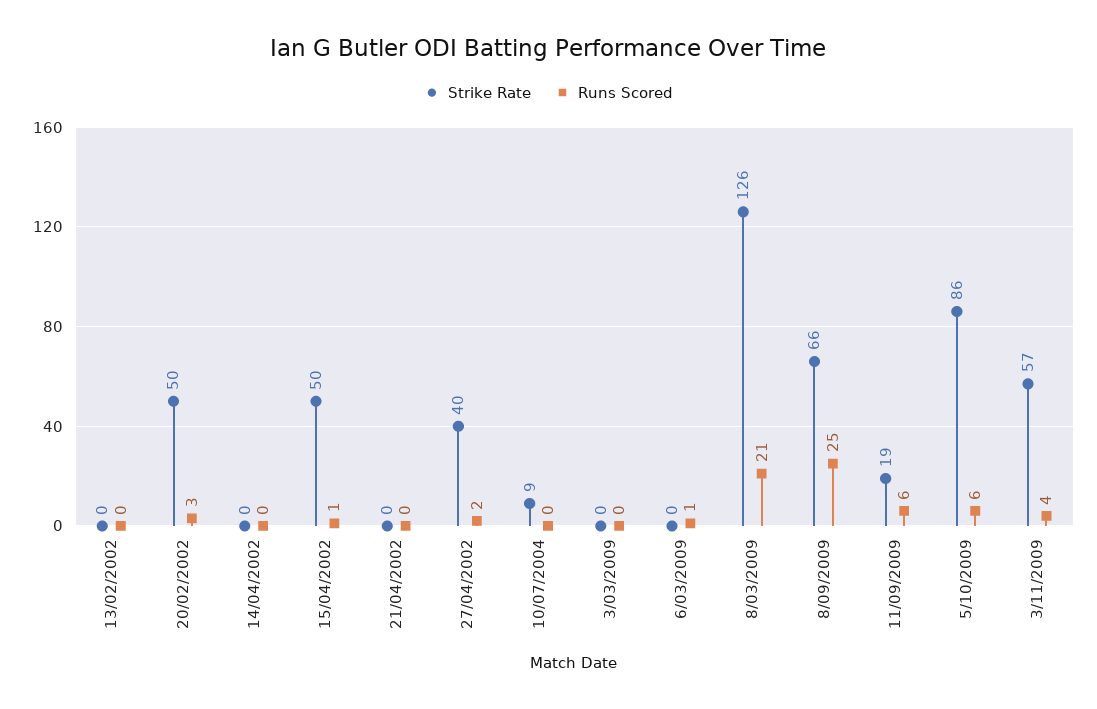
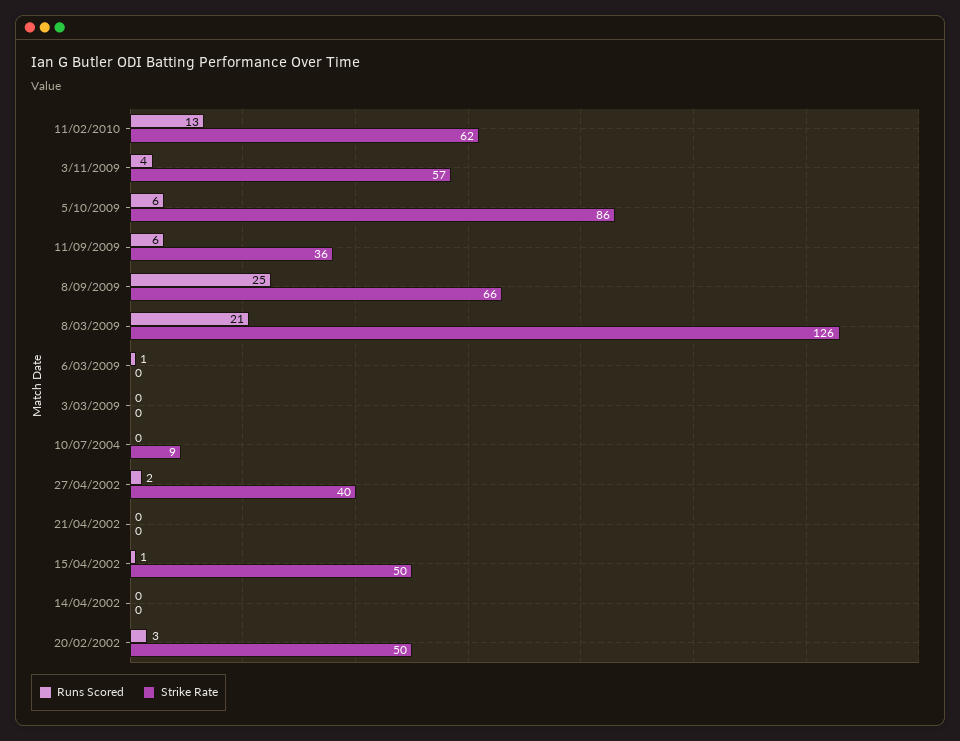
Strike Rate, 13/02/2002: 0 -> none
Runs Scored, 13/02/2002: 0 -> none
Strike Rate, 11/09/2009: 19 -> 36
Runs Scored, 11/02/2010: none -> 13
Strike Rate, 11/02/2010: none -> 62

